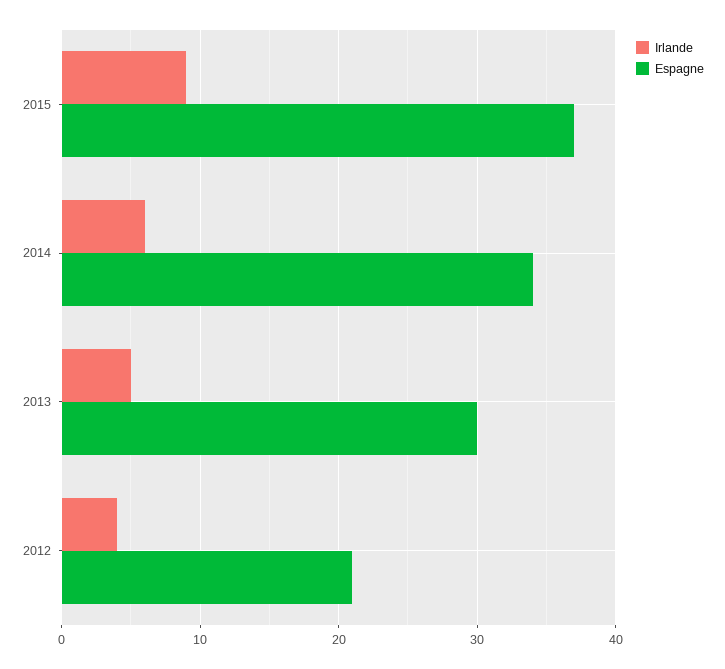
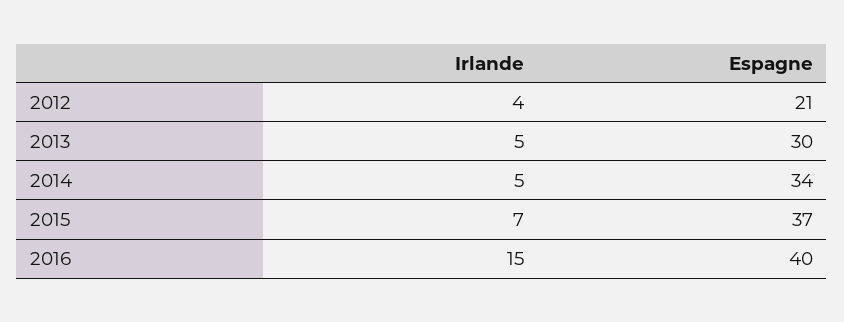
Irlande, 2015: 9 -> 7
Irlande, 2014: 6 -> 5
Irlande, 2016: none -> 15
Espagne, 2016: none -> 40

